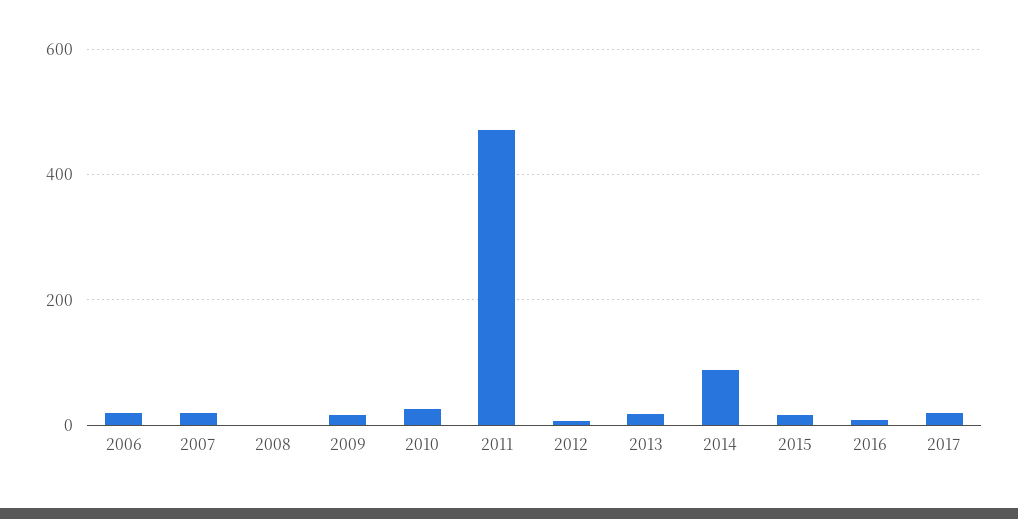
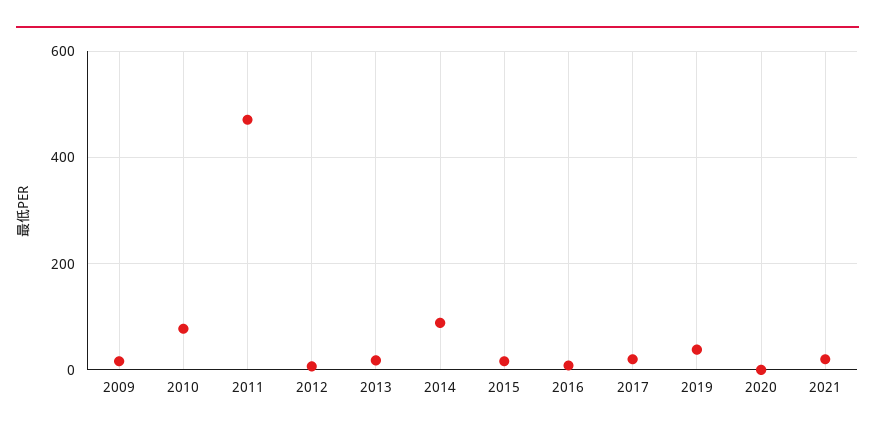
2006: 20 -> none
2007: 20 -> none
2008: 0 -> none
2010: 20 -> 80
2019: none -> 40
2020: none -> 0
2021: none -> 20

